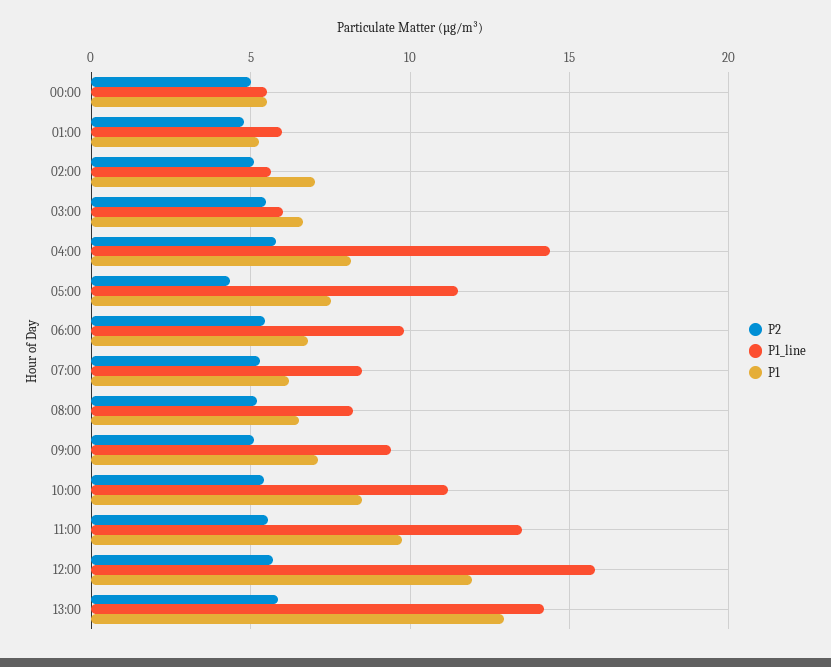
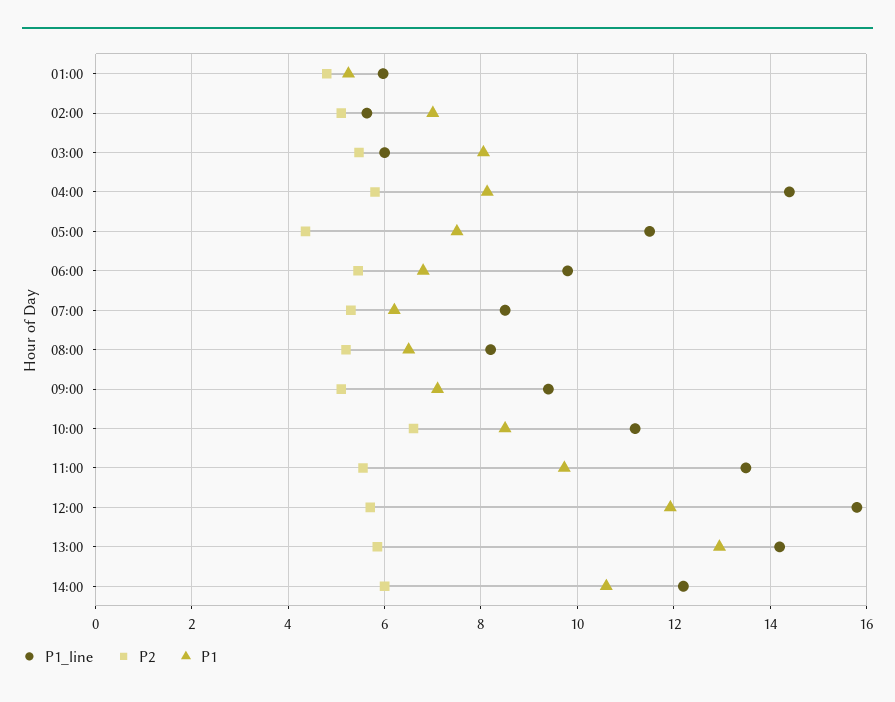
P2, 00:00: 5 -> none
P1_line, 00:00: 5.5 -> none
P1, 00:00: 5.5 -> none
P1, 03:00: 6.5 -> 8
P2, 10:00: 5.5 -> 6.6
P1_line, 14:00: none -> 12.2
P2, 14:00: none -> 6
P1, 14:00: none -> 10.6

